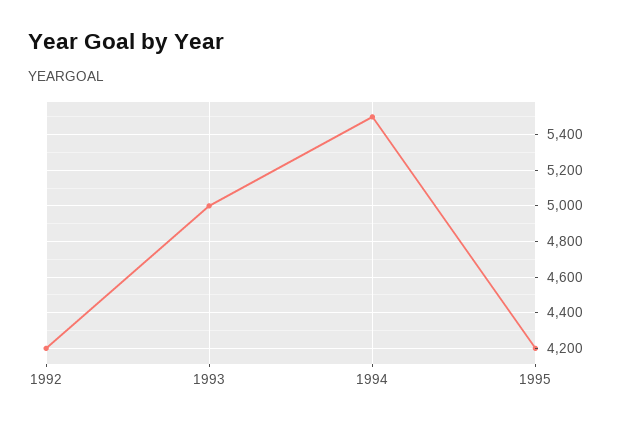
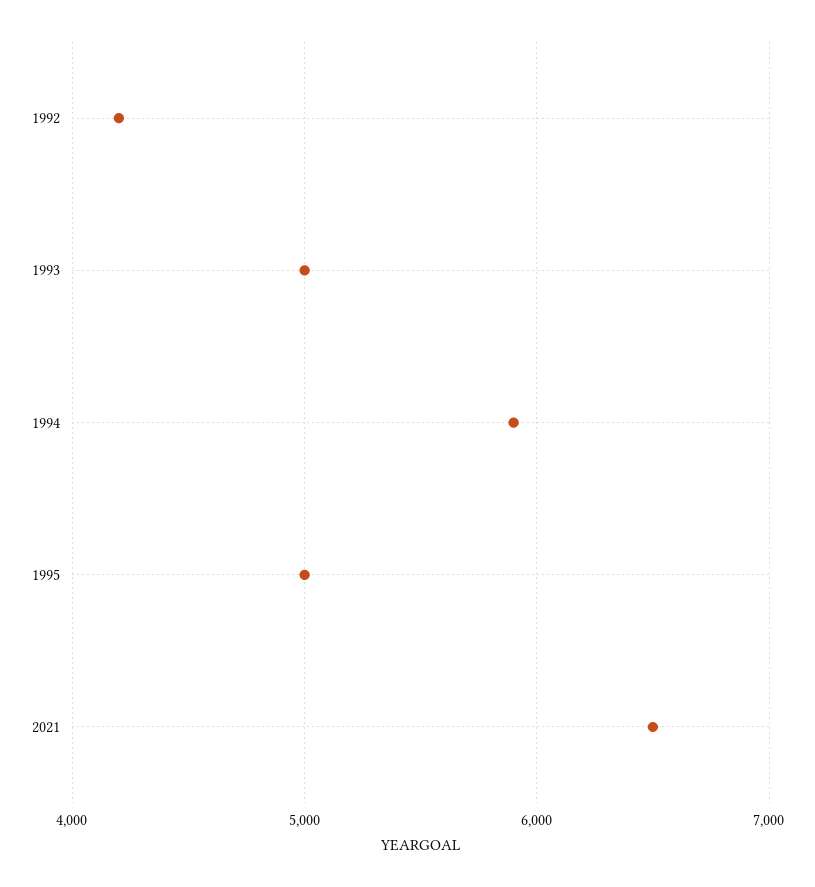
1994: 5500 -> 5900
1995: 4200 -> 5000
2021: none -> 6500

